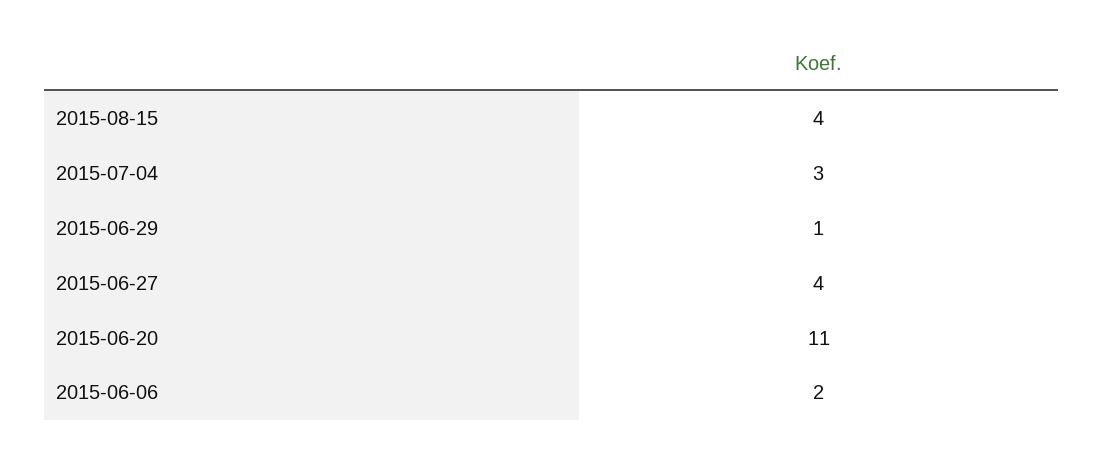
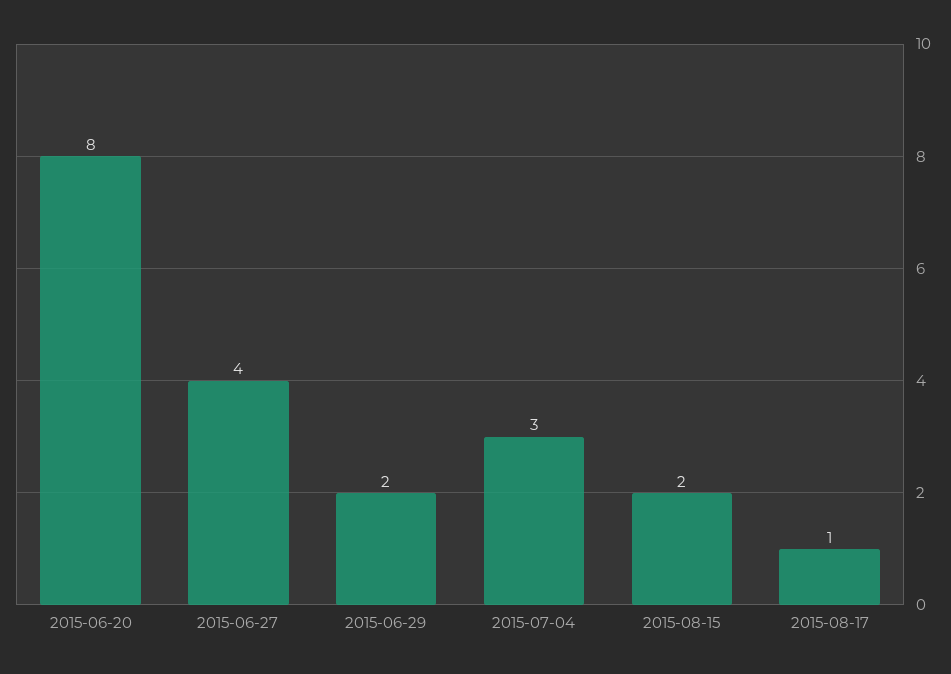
2015-08-15: 4 -> 2
2015-06-29: 1 -> 2
2015-06-20: 11 -> 8
2015-06-06: 2 -> none
2015-08-17: none -> 1

